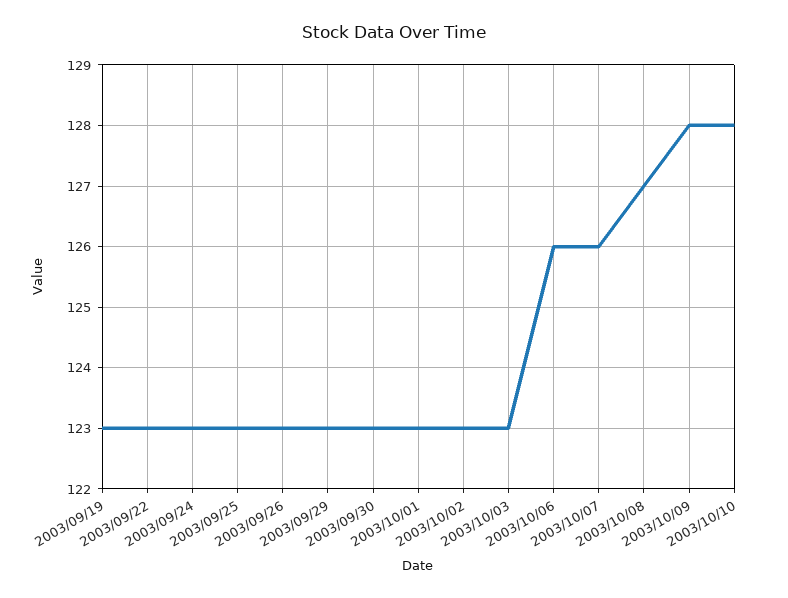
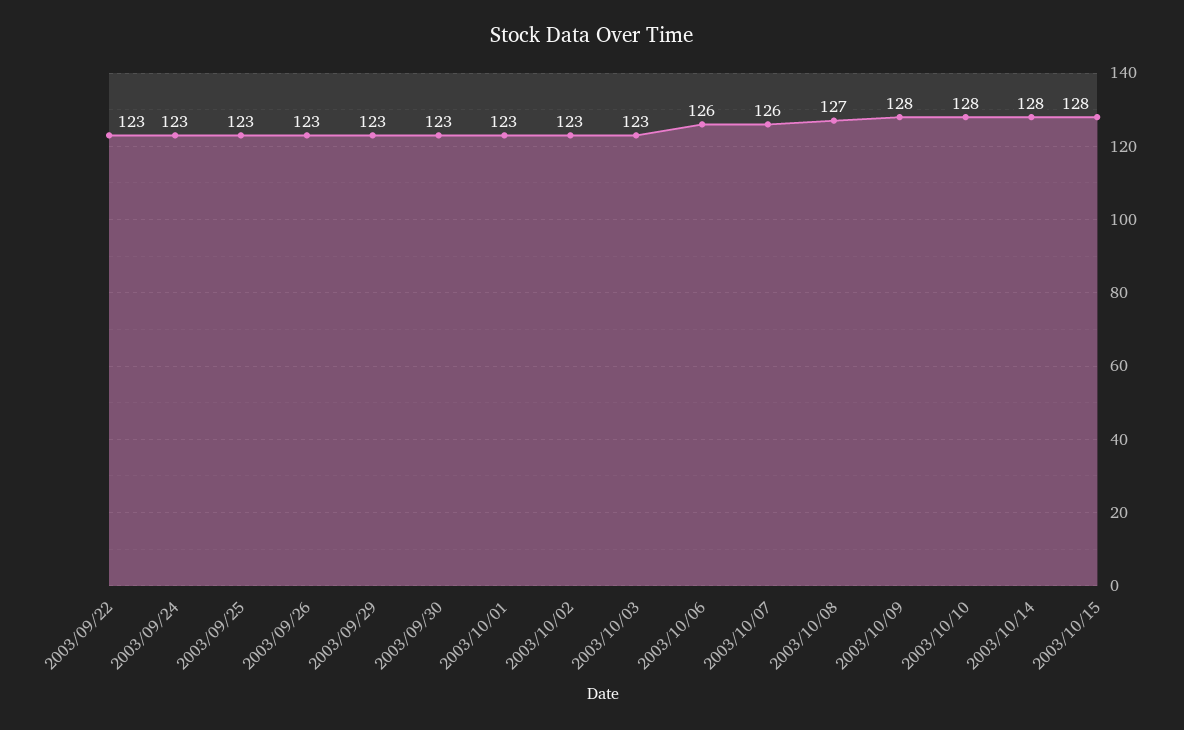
2003/09/19: 123 -> none
2003/10/14: none -> 128
2003/10/15: none -> 128

